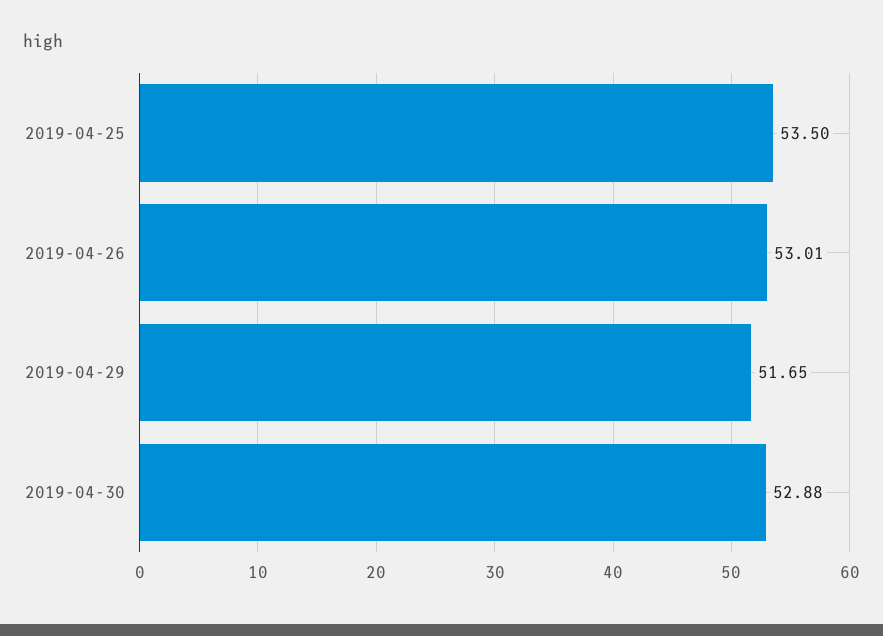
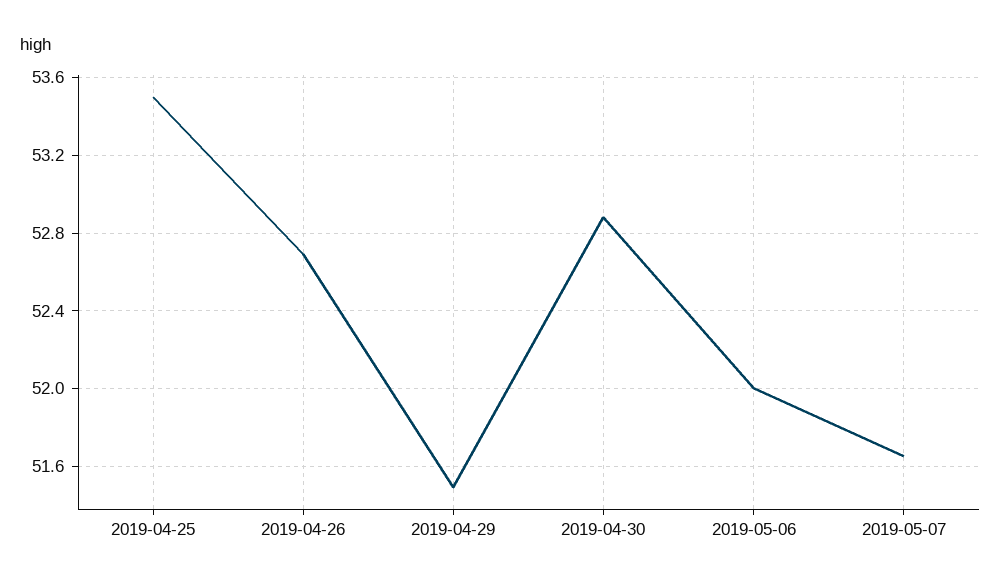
2019-04-26: 53.01 -> 52.7
2019-04-29: 51.65 -> 51.5
2019-05-06: none -> 52
2019-05-07: none -> 51.65

